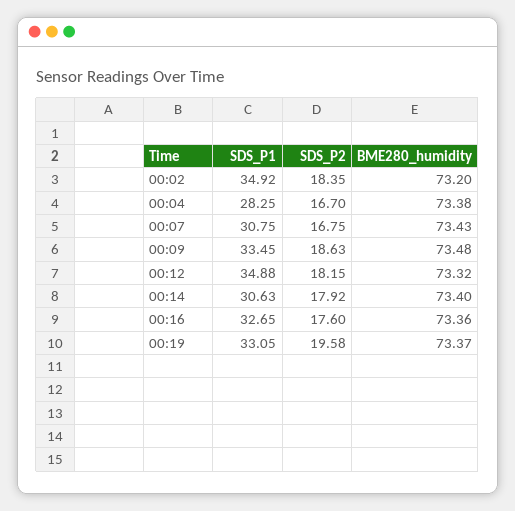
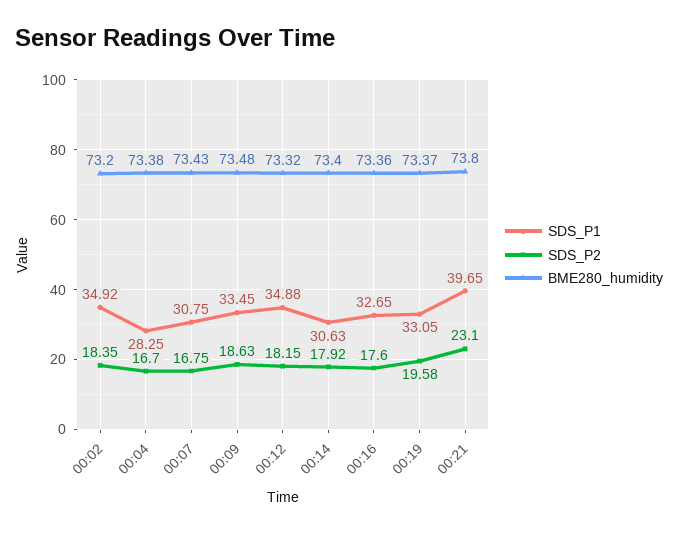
SDS_P1, 00:21: none -> 39.65
SDS_P2, 00:21: none -> 23.1
BME280_humidity, 00:21: none -> 73.8

